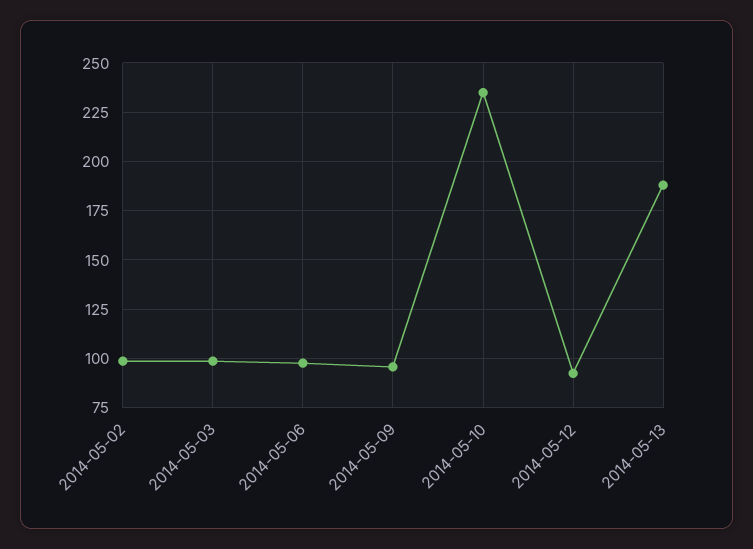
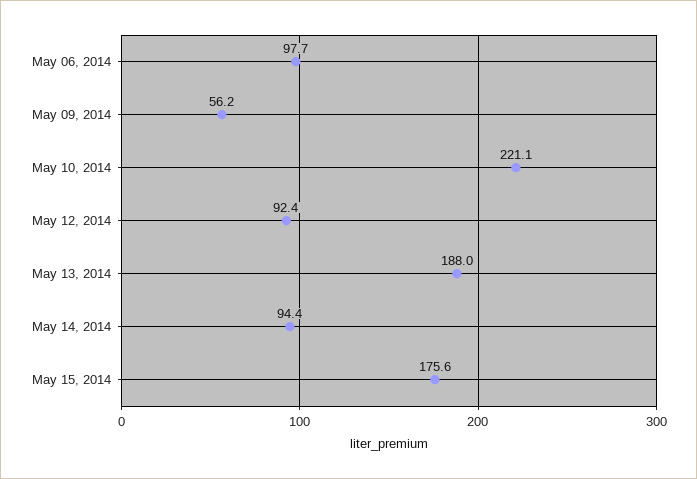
2014-05-02: 100 -> none
2014-05-03: 100 -> none
2014-05-09: 95 -> 56.2
2014-05-10: 235 -> 221.1
May 14, 2014: none -> 94.4
May 15, 2014: none -> 175.6

